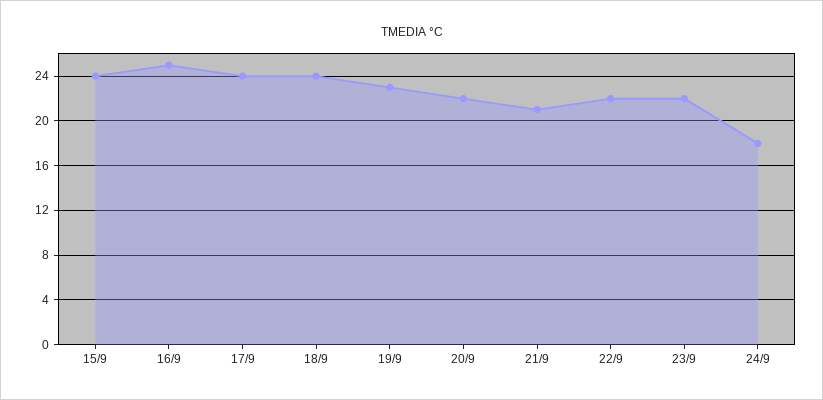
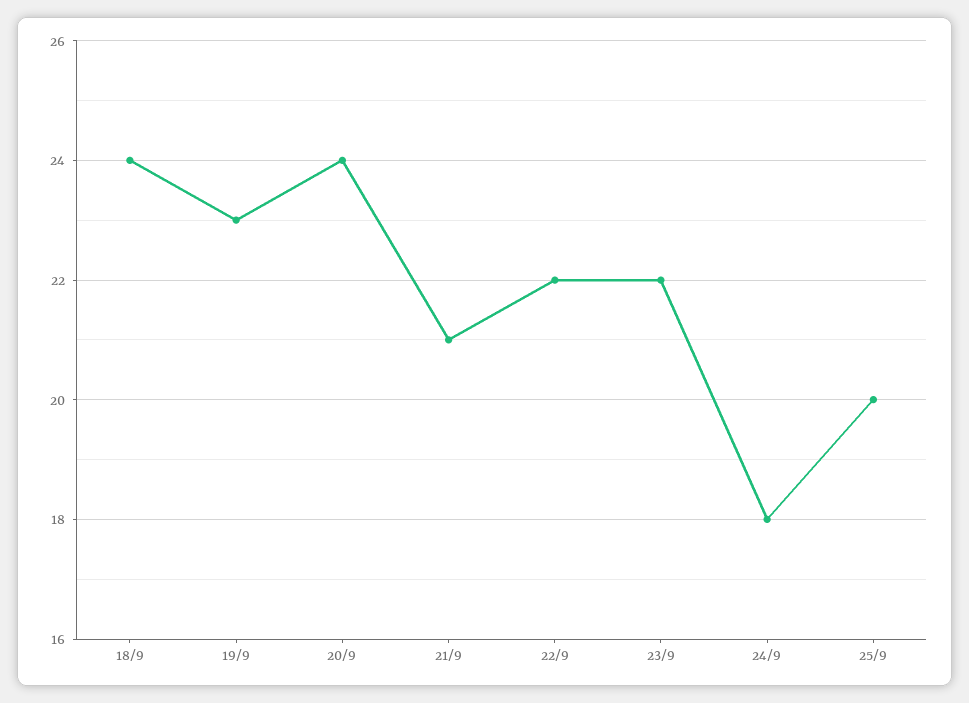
15/9: 24 -> none
16/9: 25 -> none
17/9: 24 -> none
20/9: 22 -> 24
25/9: none -> 20

